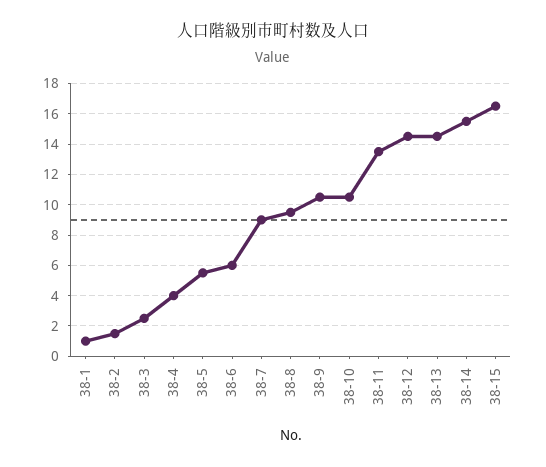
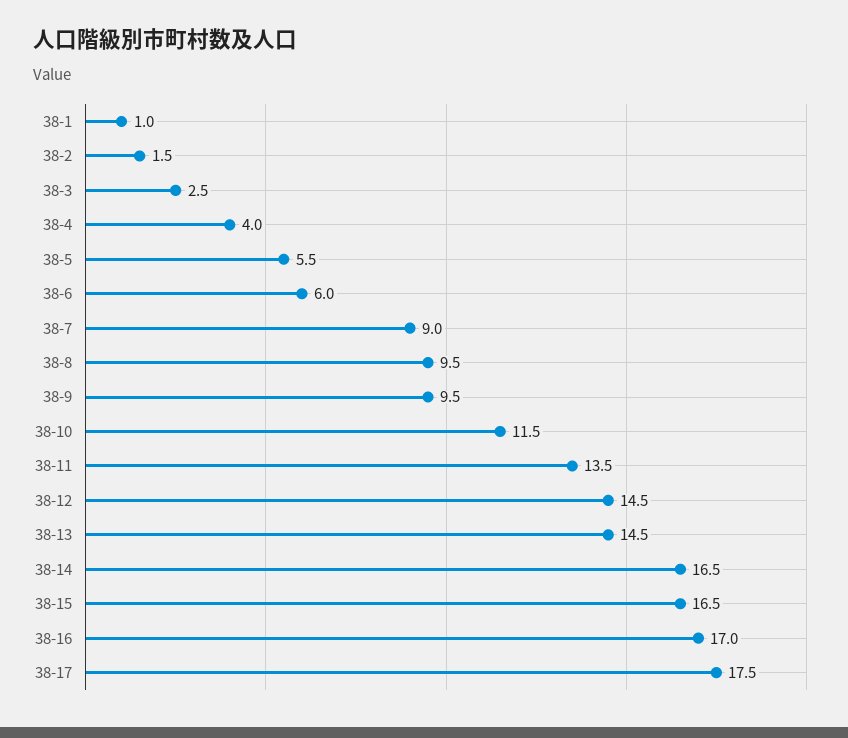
38-9: 10.5 -> 9.5
38-10: 10.5 -> 11.5
38-14: 15.5 -> 16.5
38-16: none -> 17
38-17: none -> 17.5

